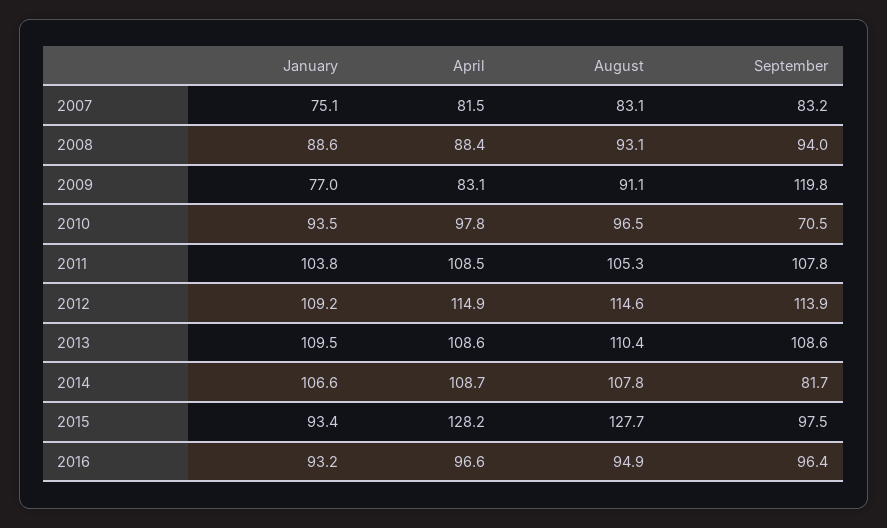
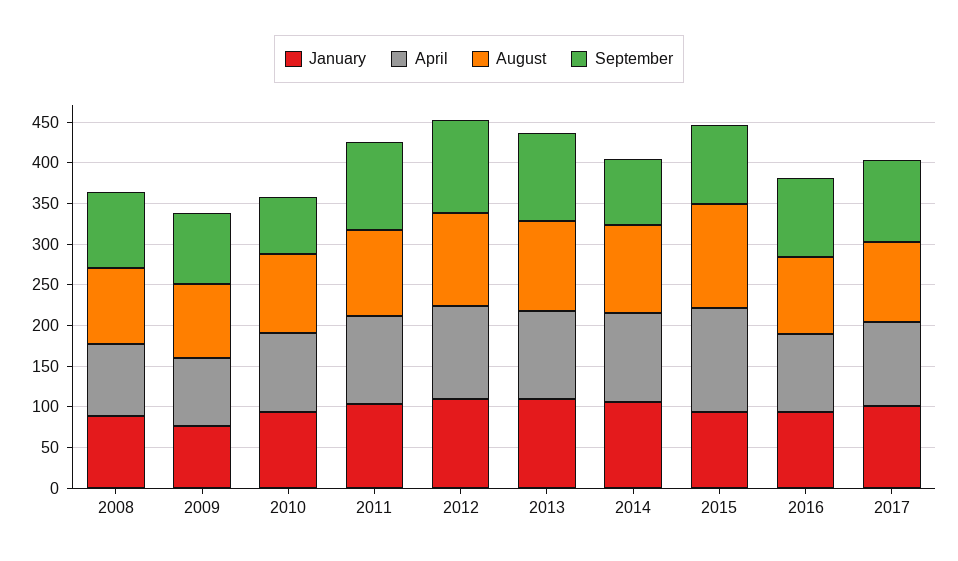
January, 2007: 75.1 -> none
April, 2007: 81.5 -> none
August, 2007: 83.1 -> none
September, 2007: 83.2 -> none
September, 2009: 119.8 -> 90
January, 2017: none -> 100
April, 2017: none -> 100
August, 2017: none -> 100
September, 2017: none -> 100

